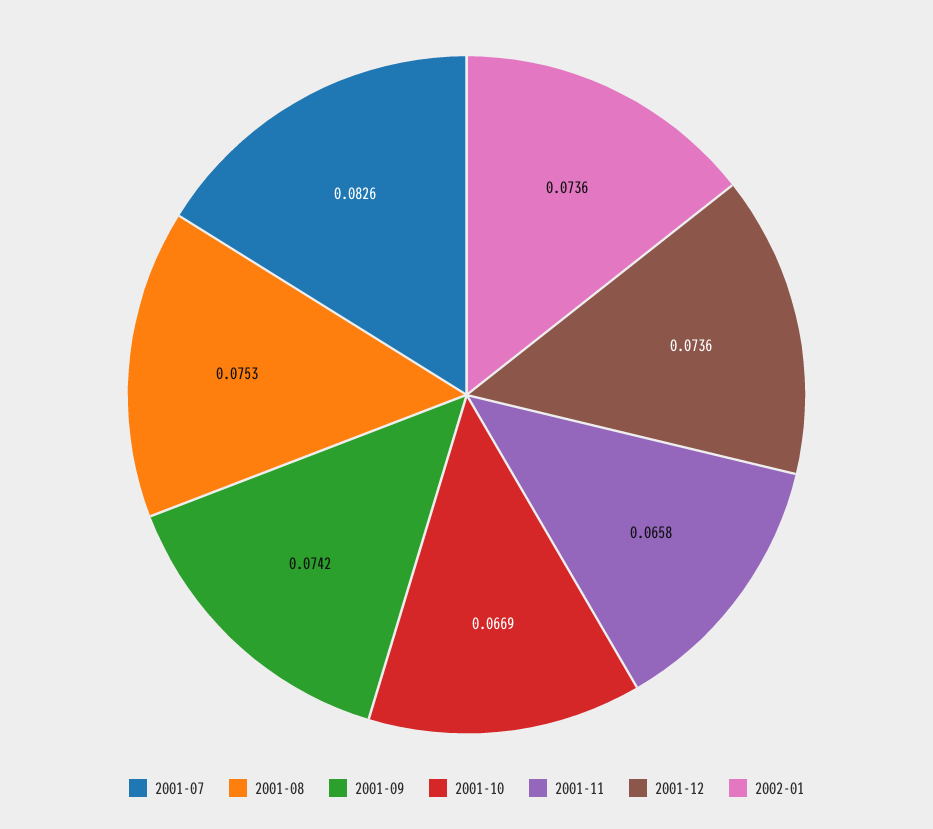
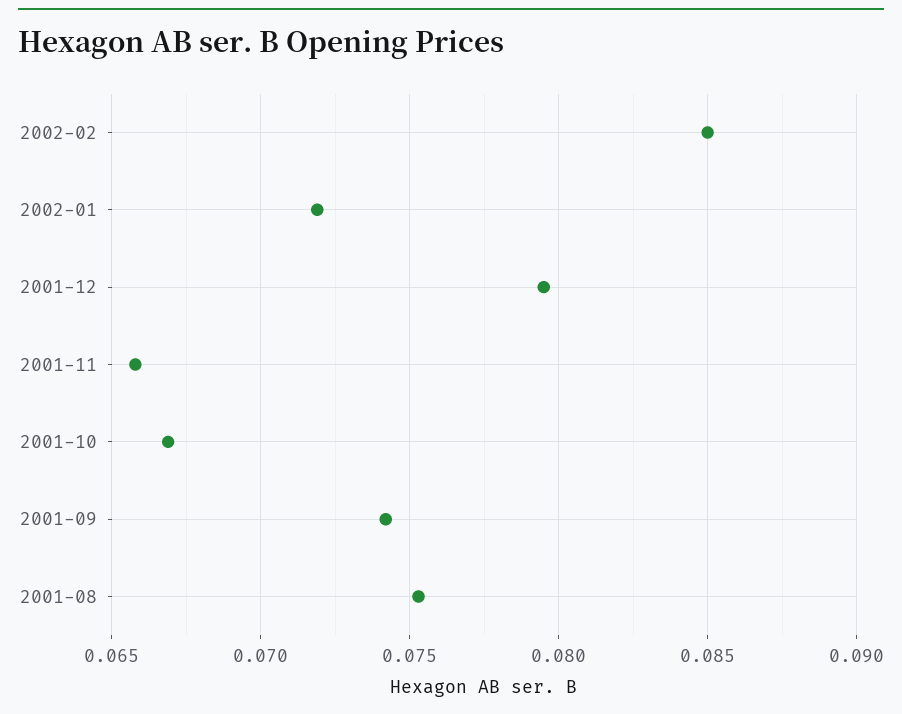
2001-07: 0.0826 -> none
2001-12: 0.0736 -> 0.0795
2002-01: 0.0736 -> 0.072
2002-02: none -> 0.085

